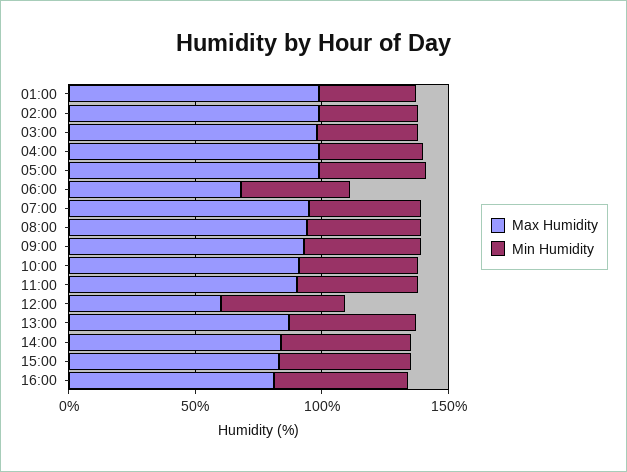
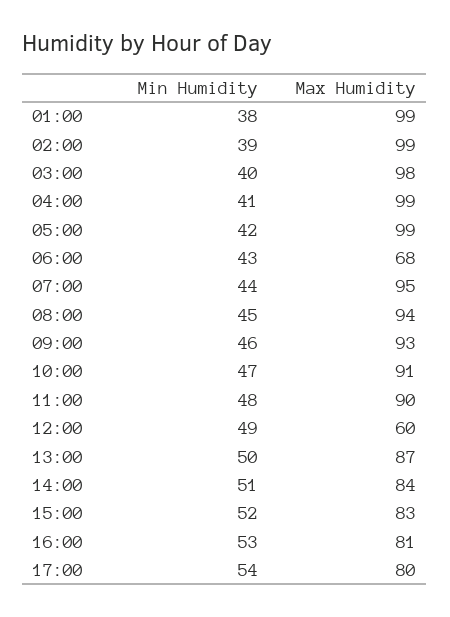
Min Humidity, 17:00: none -> 54
Max Humidity, 17:00: none -> 80

